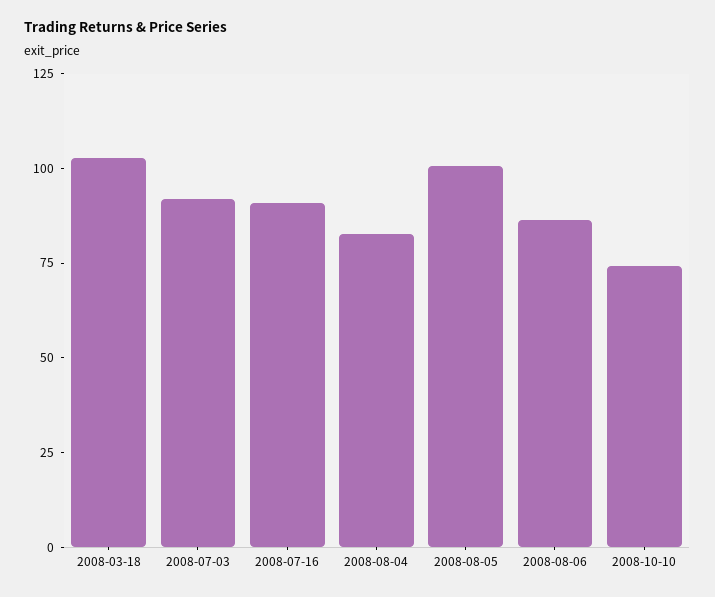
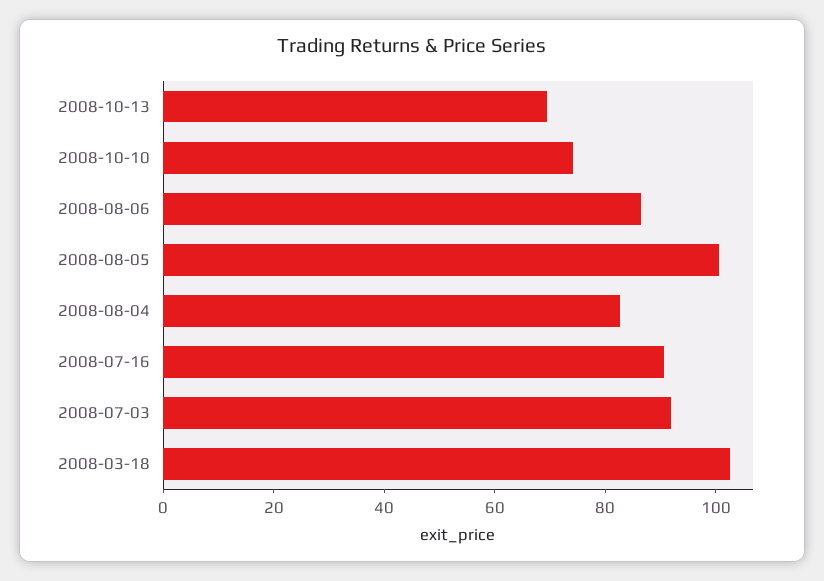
2008-10-13: none -> 70

